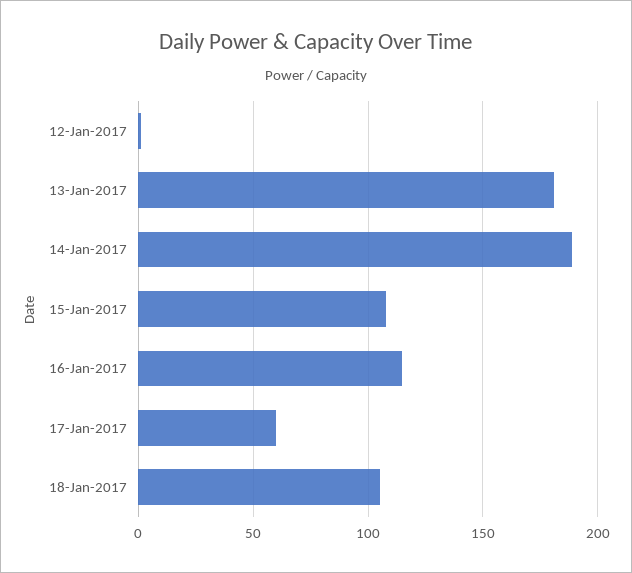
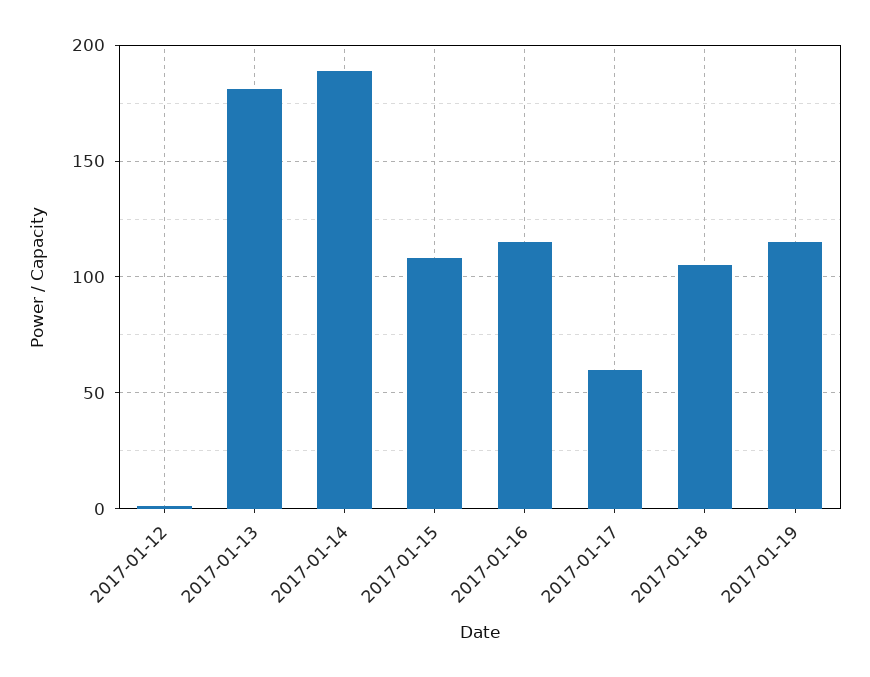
2017-01-19: none -> 115

